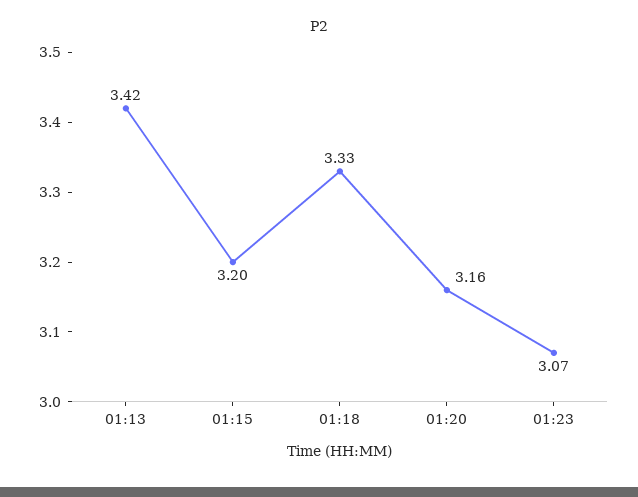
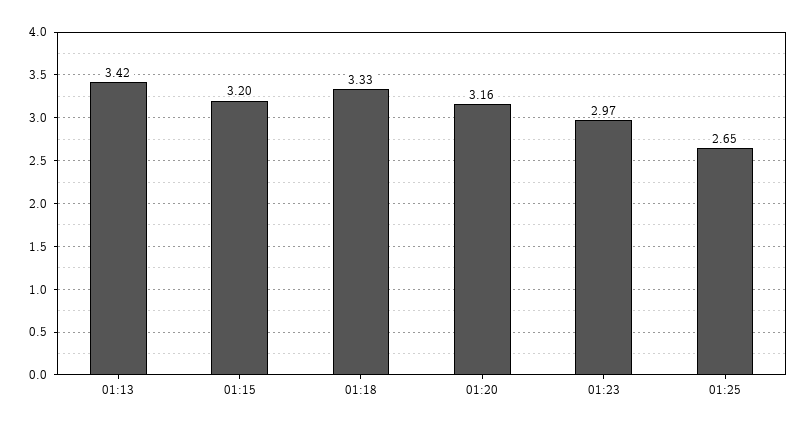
01:23: 3.07 -> 2.97
01:25: none -> 2.65

